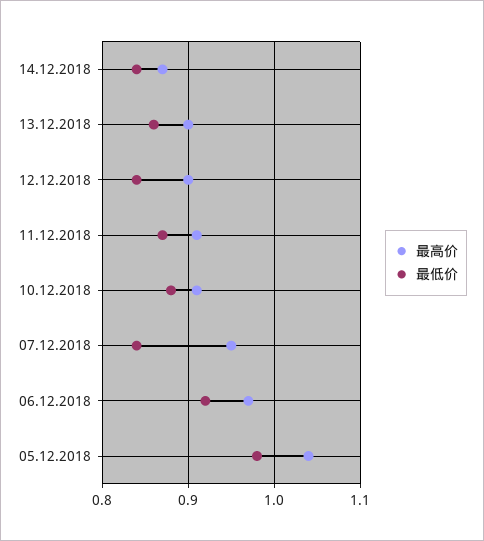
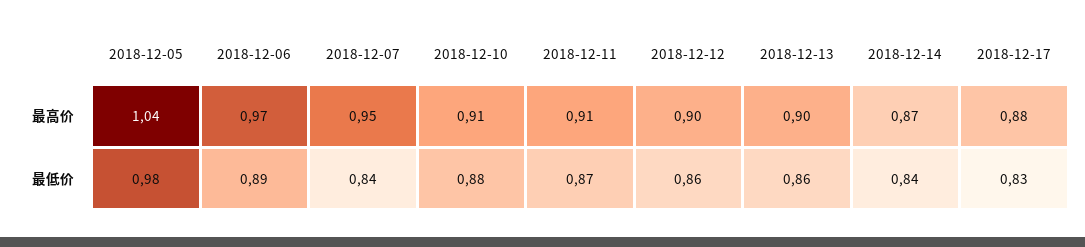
最低价, 12.12.2018: 0.84 -> 0.86
最低价, 06.12.2018: 0.92 -> 0.89
最高价, 2018-12-17: none -> 0.88
最低价, 2018-12-17: none -> 0.83

